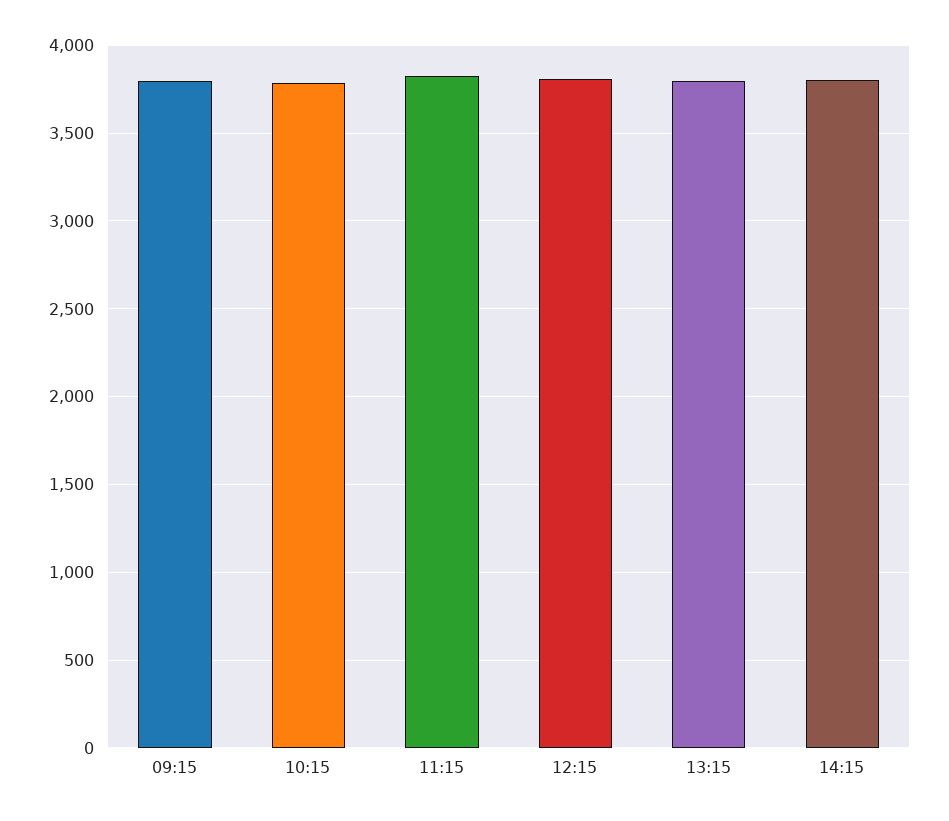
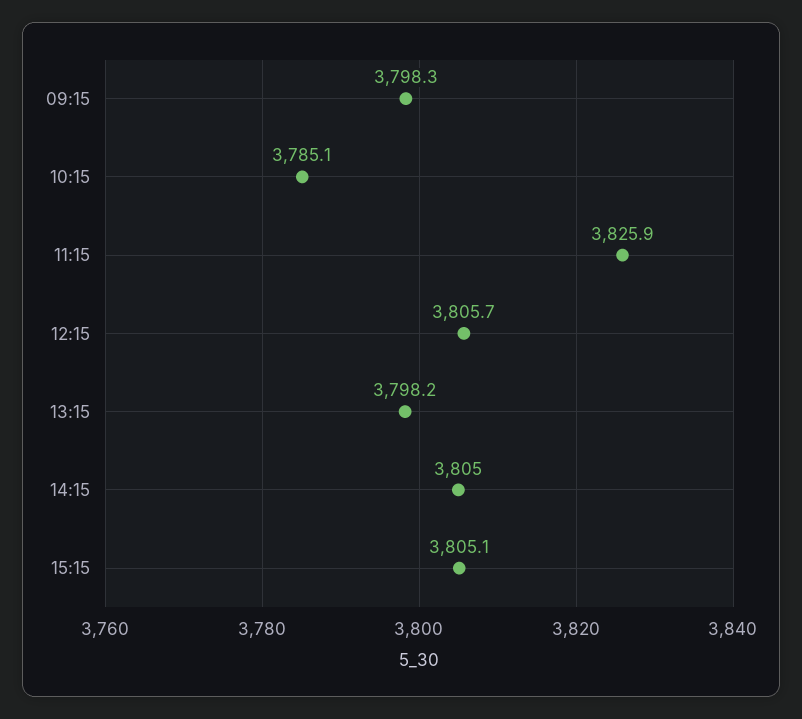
15:15: none -> 3805.1

